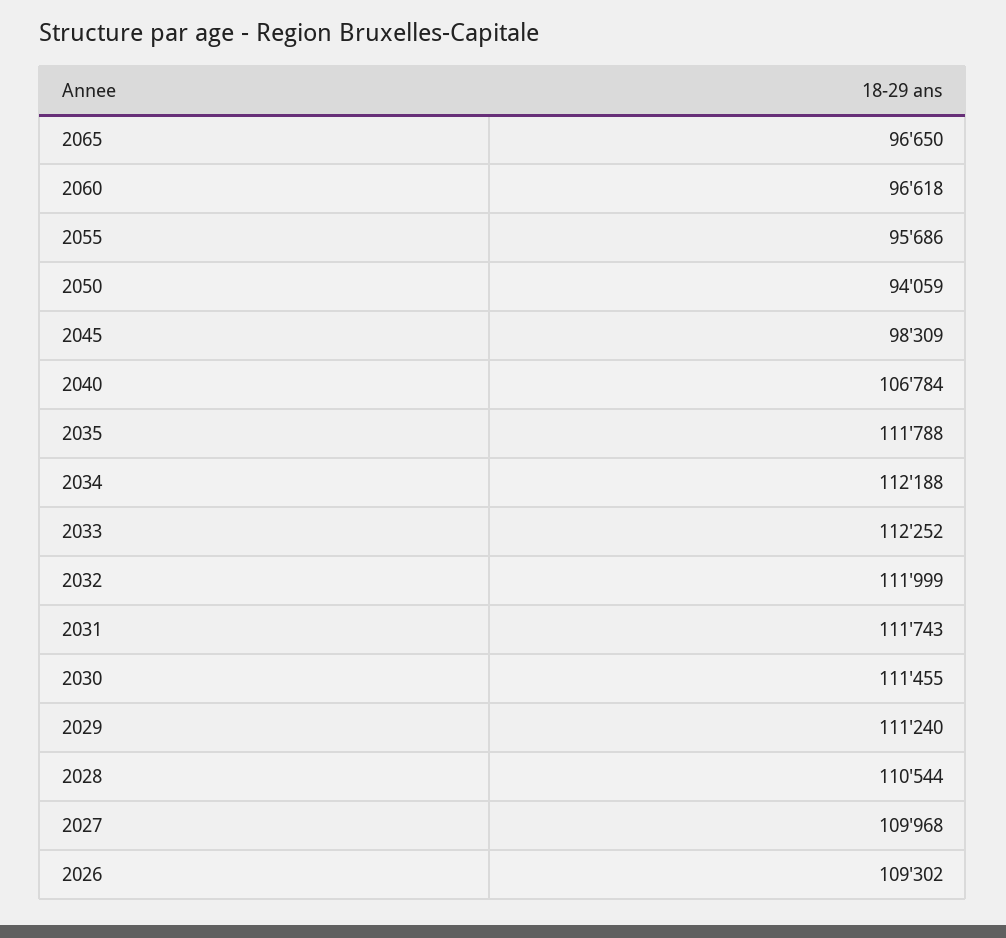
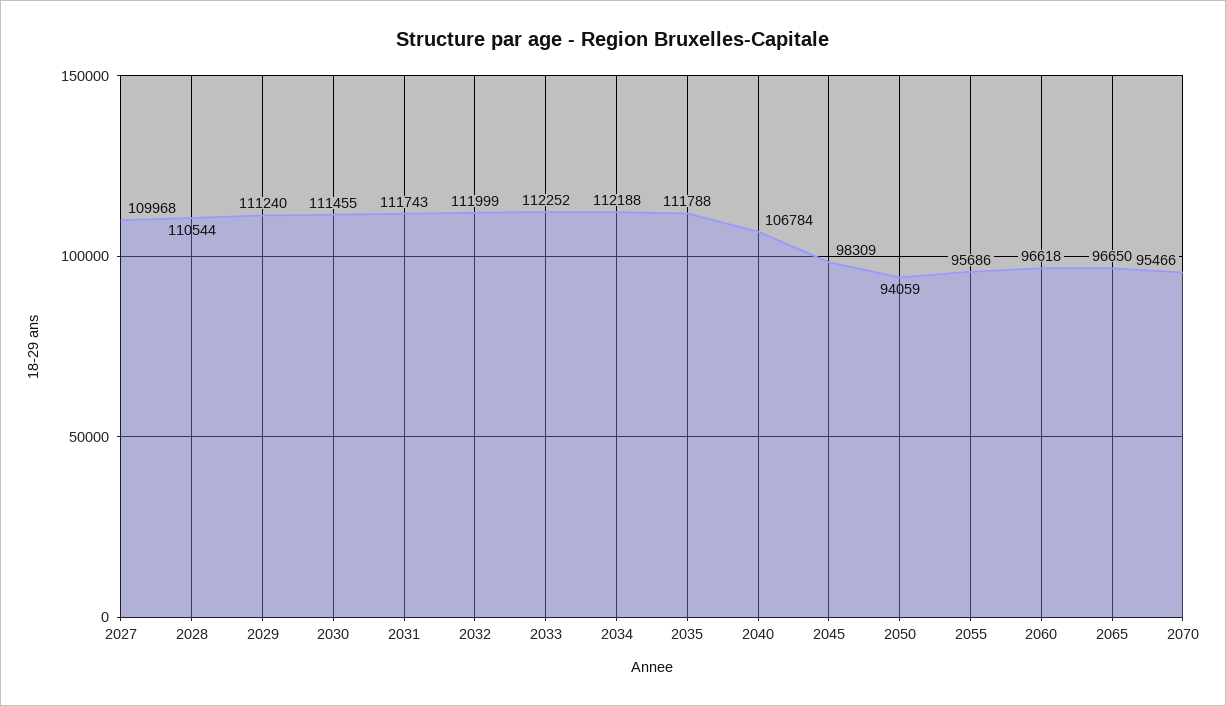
2026: 109302 -> none
2070: none -> 95466

